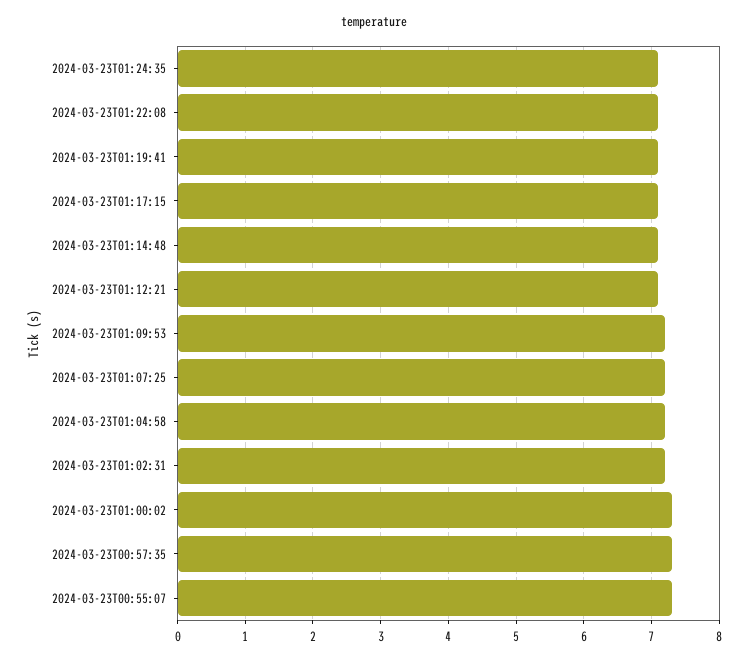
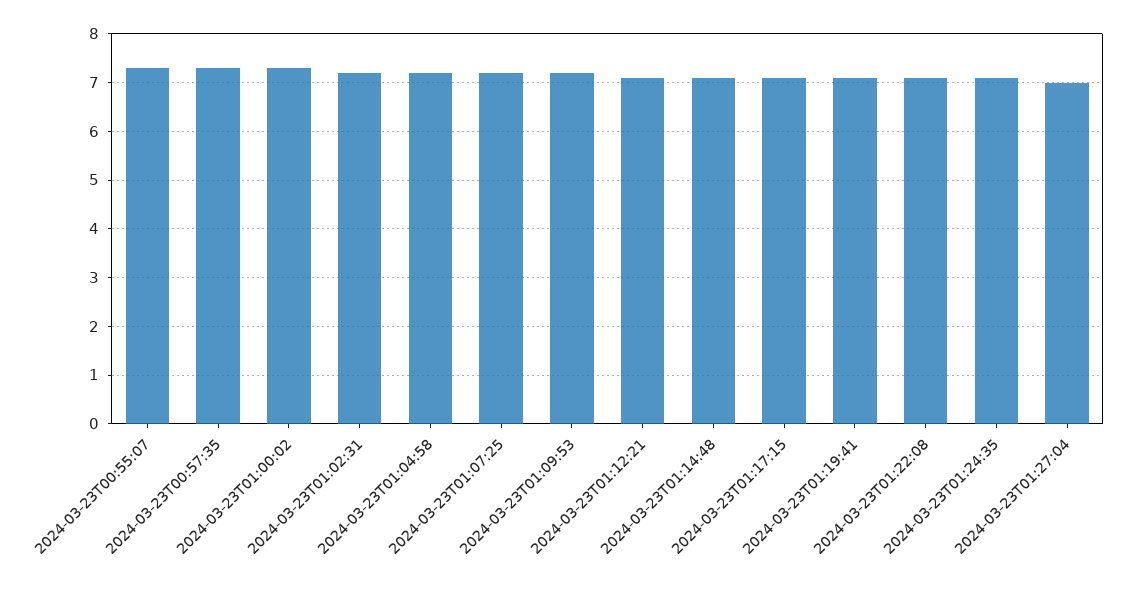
2024-03-23T01:27:04: none -> 7

